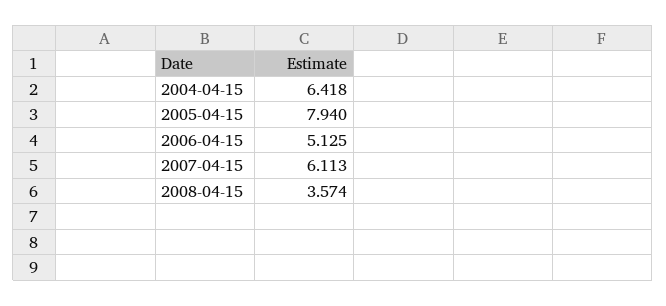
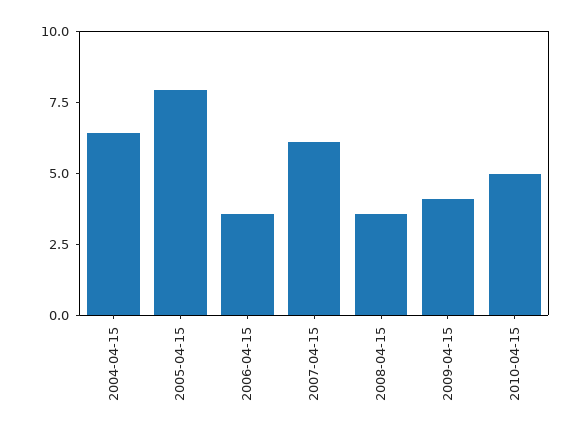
2006-04-15: 5.125 -> 3.5
2009-04-15: none -> 4
2010-04-15: none -> 5

